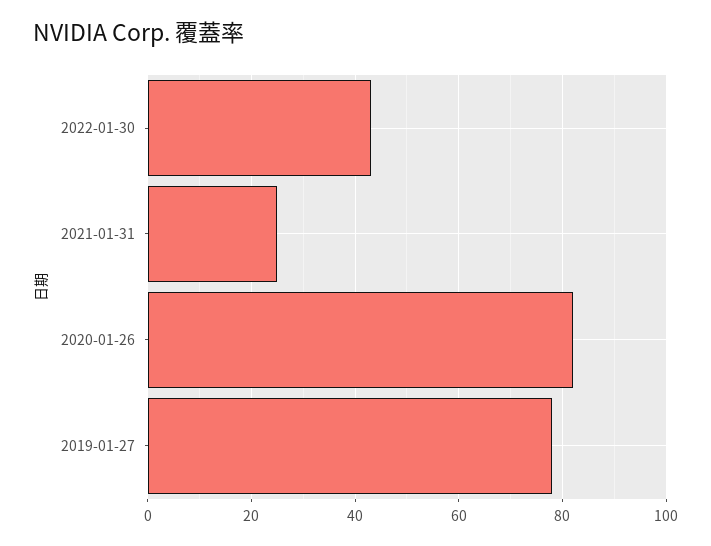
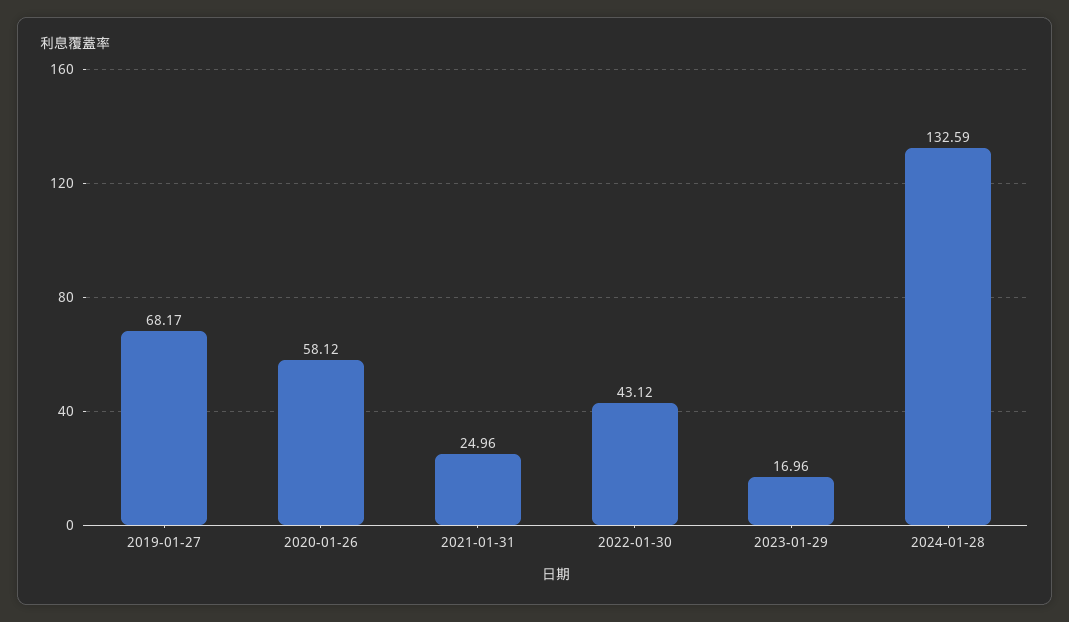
2020-01-26: 82 -> 58.12
2019-01-27: 78 -> 68.17
2023-01-29: none -> 16.96
2024-01-28: none -> 132.59

